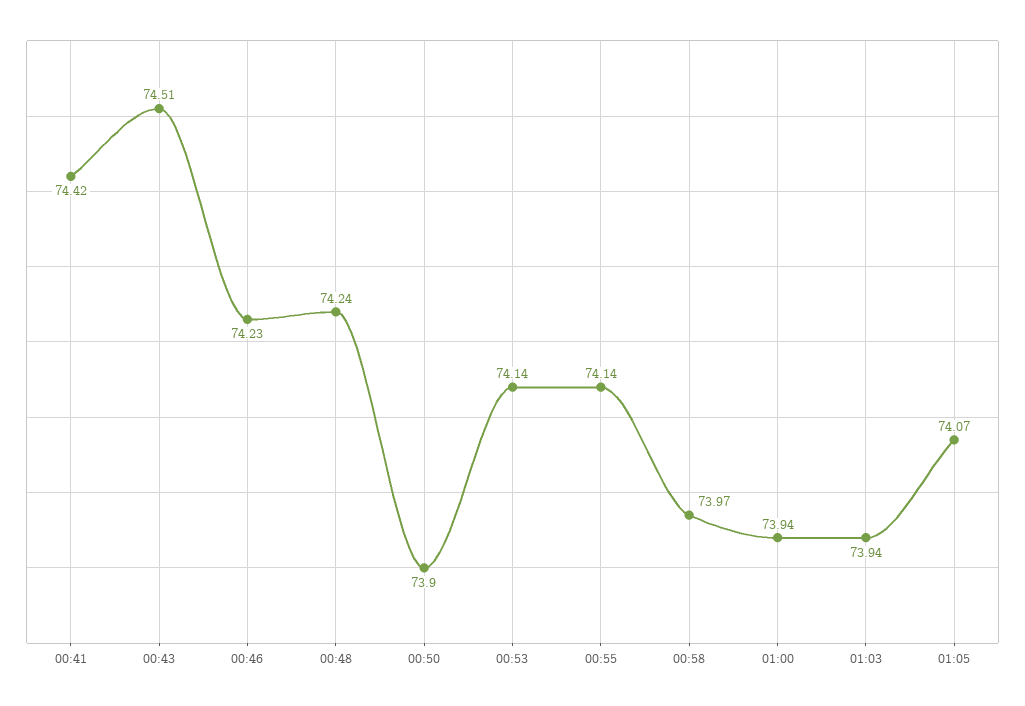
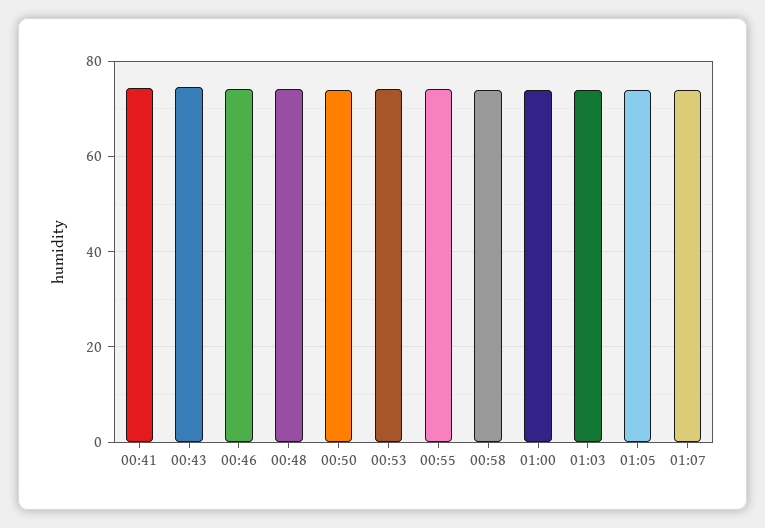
01:07: none -> 74

